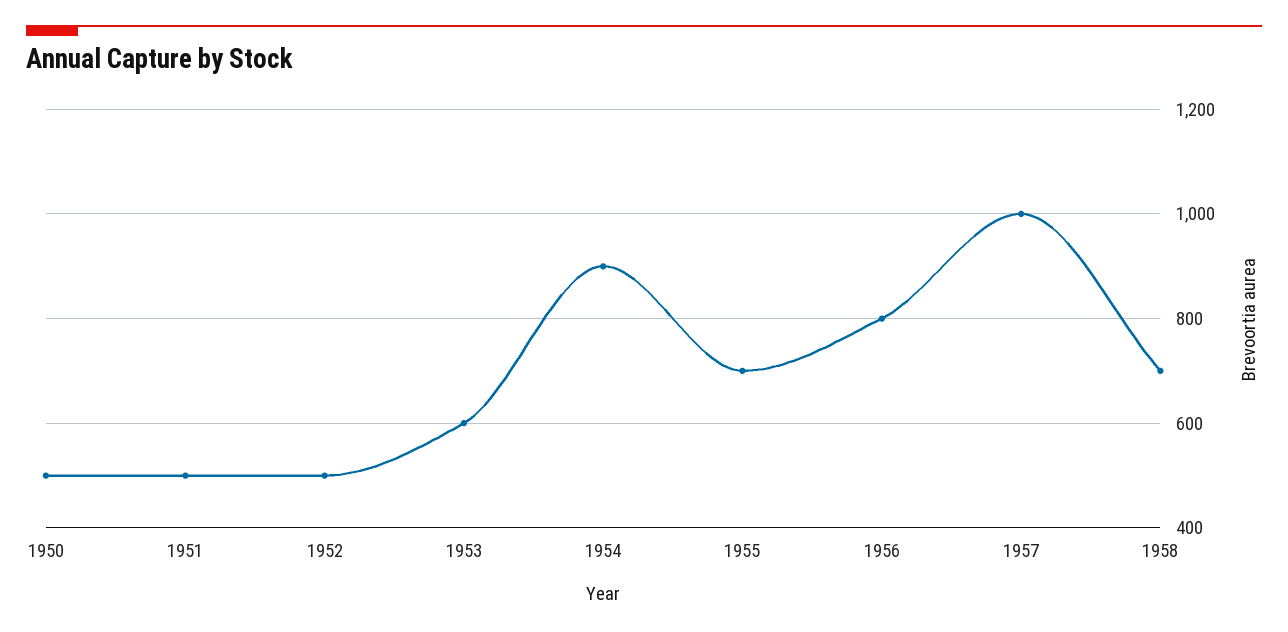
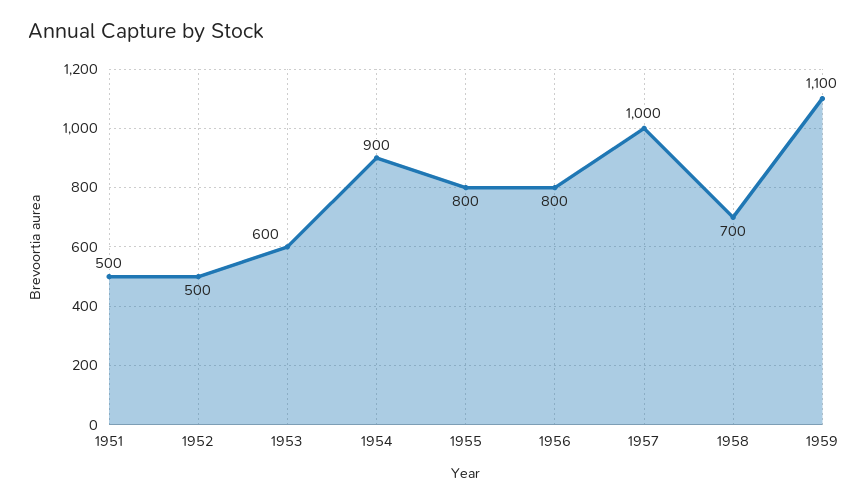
1950: 500 -> none
1955: 700 -> 800
1959: none -> 1100

